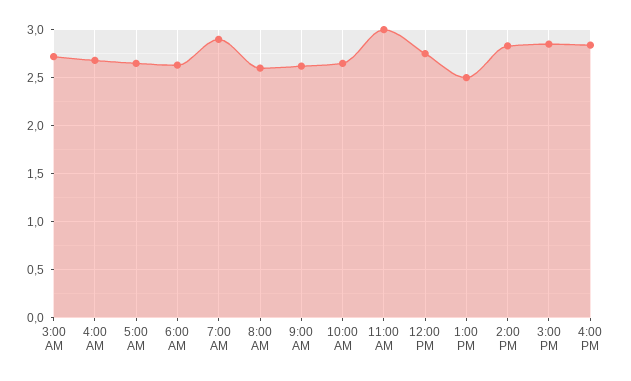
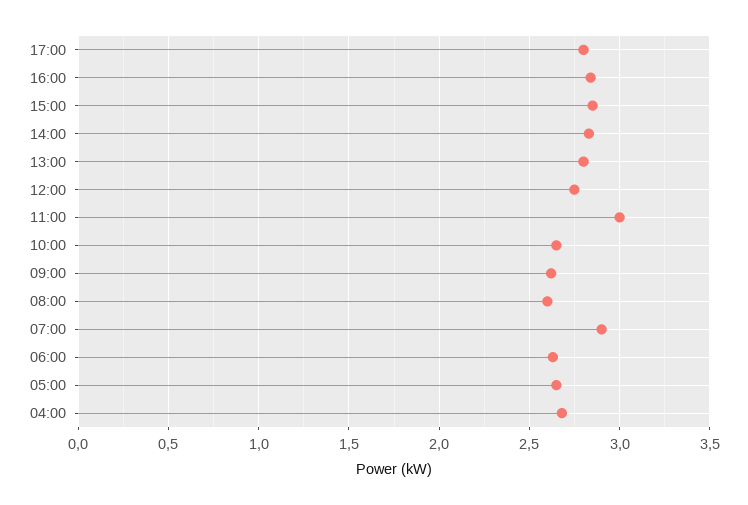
3:00 AM: 2.7 -> none
1:00 PM: 2.5 -> 2.8
17:00: none -> 2.8

